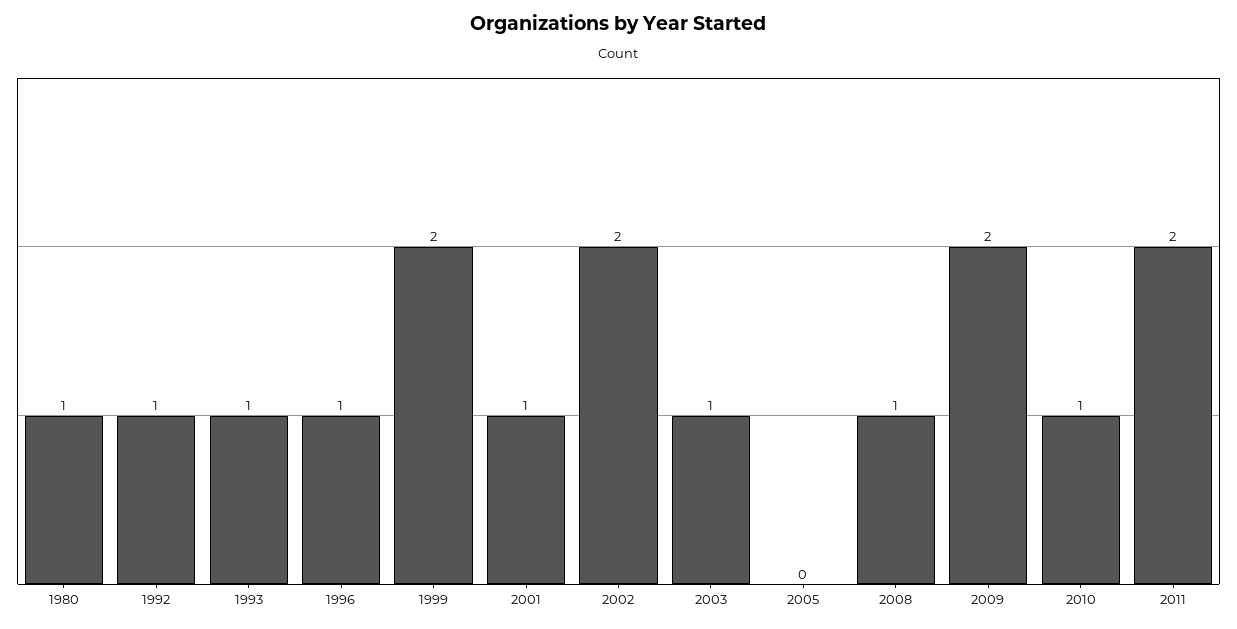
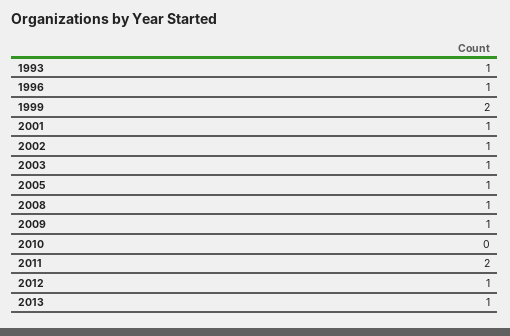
1980: 1 -> none
1992: 1 -> none
2002: 2 -> 1
2005: 0 -> 1
2009: 2 -> 1
2010: 1 -> 0
2012: none -> 1
2013: none -> 1

